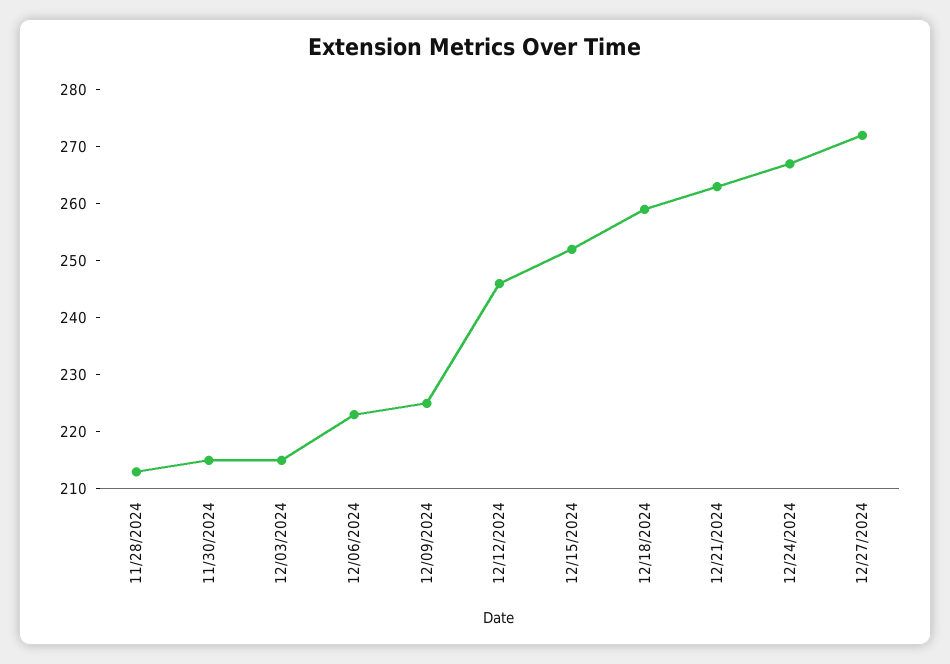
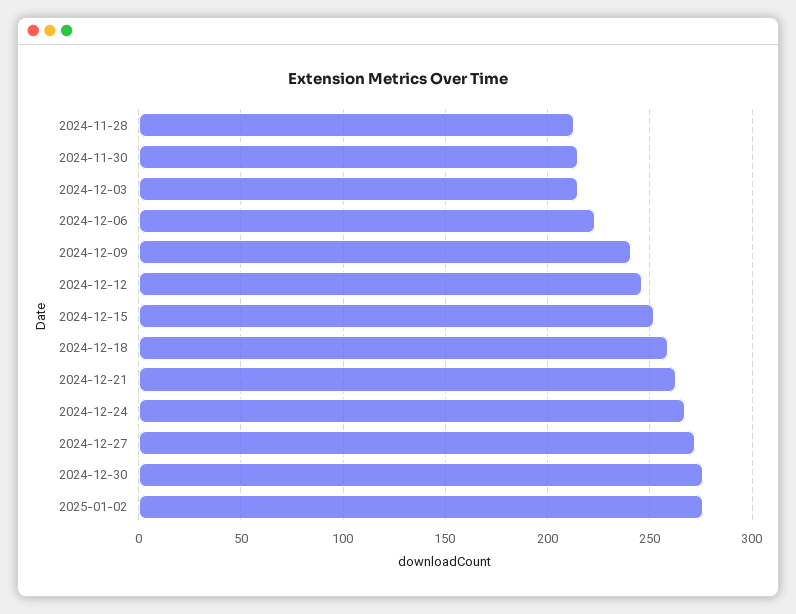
12/09/2024: 225 -> 240
2024-12-30: none -> 275
2025-01-02: none -> 275

